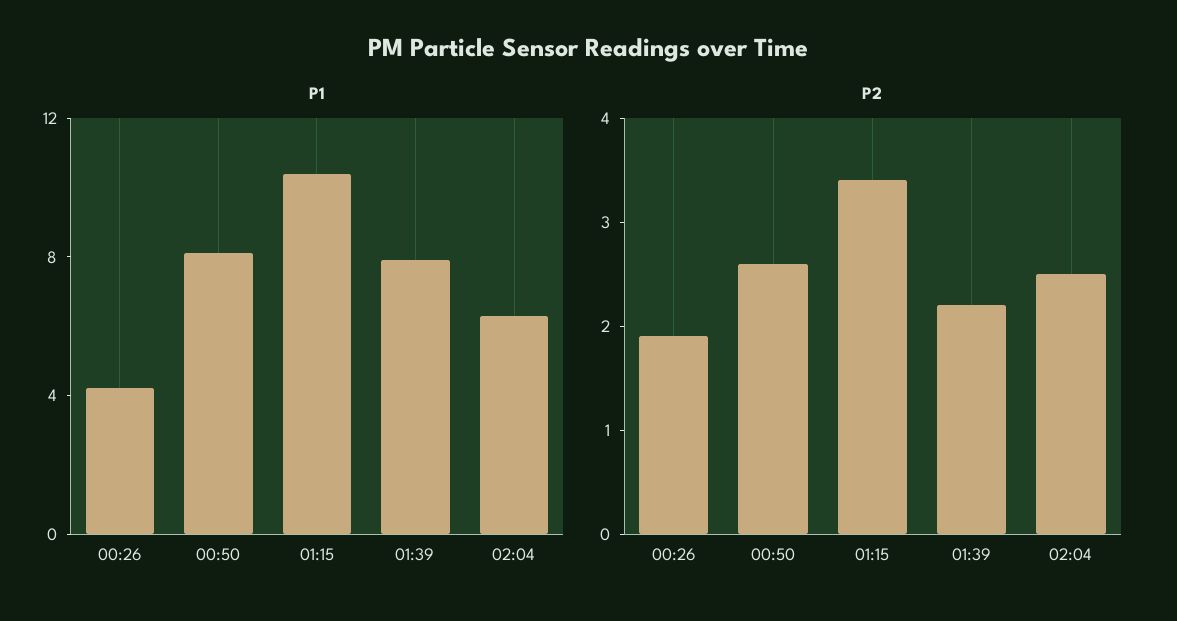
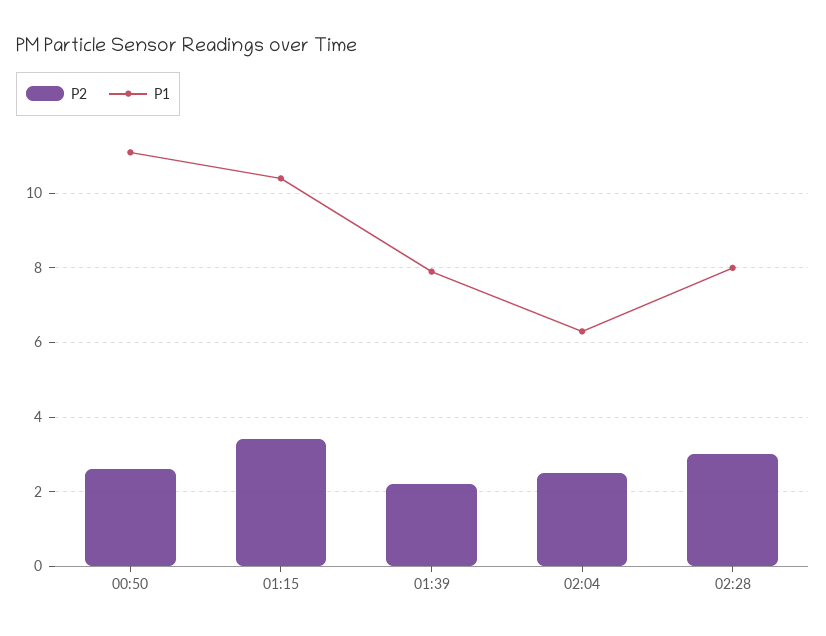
P1, 00:26: 4 -> none
P1, 00:50: 8 -> 11
P2, 00:26: 1.9 -> none
P2, 02:28: none -> 3
P1, 02:28: none -> 8

